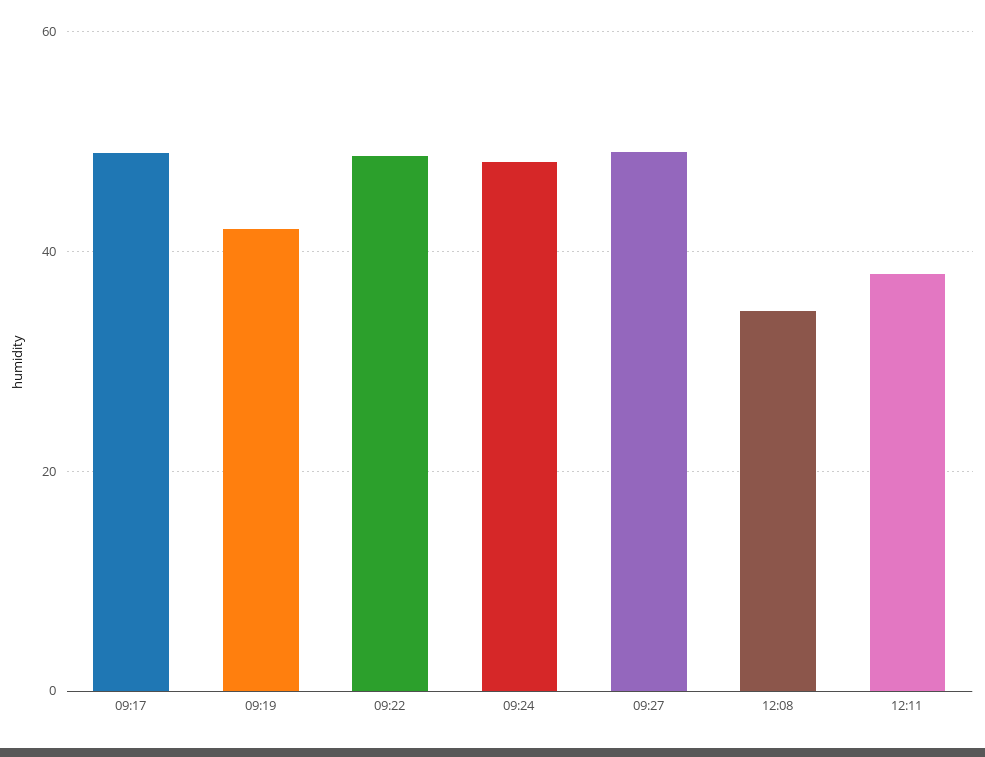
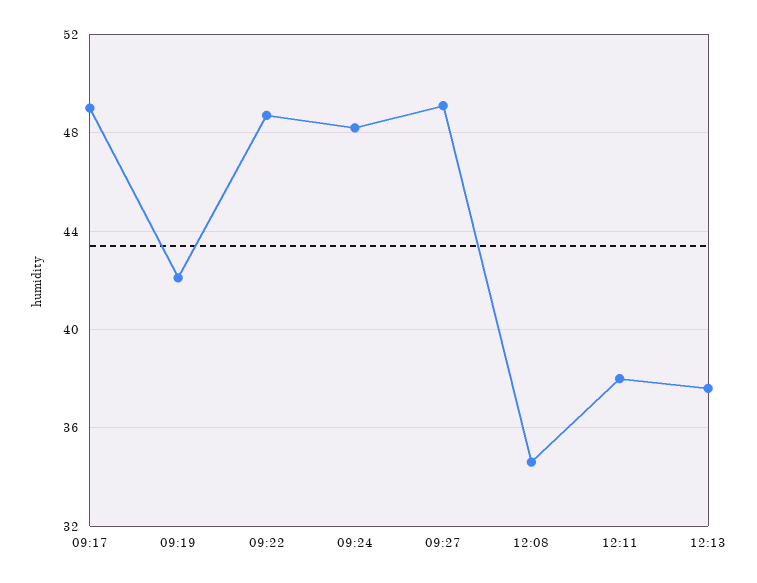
12:13: none -> 37.5

